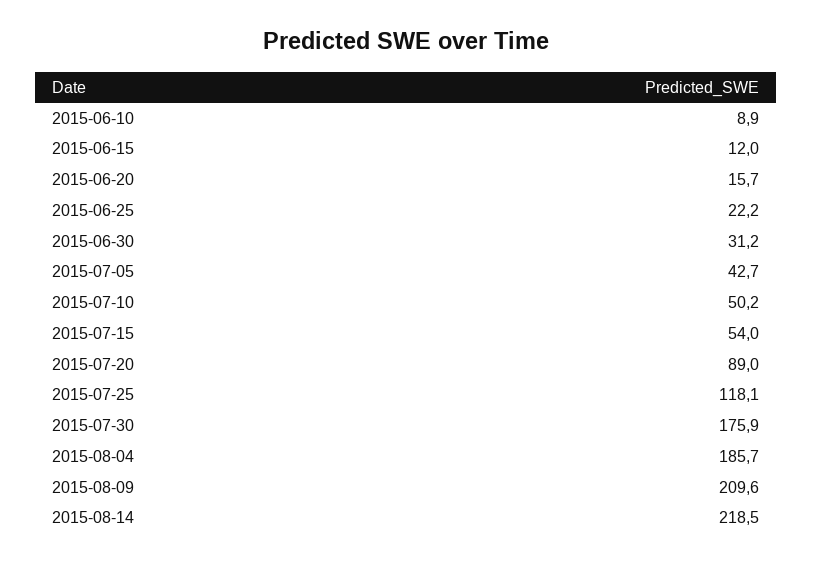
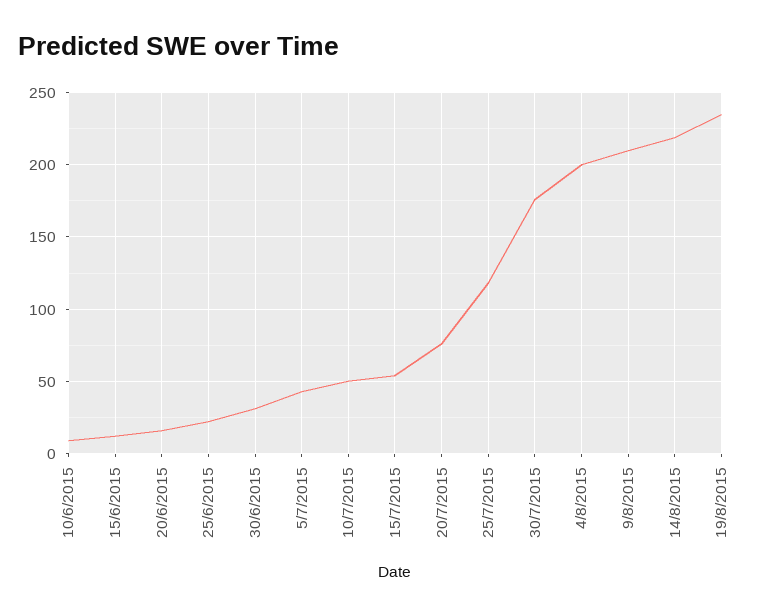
2015-07-20: 89 -> 75
2015-08-04: 185.7 -> 200
19/8/2015: none -> 235

